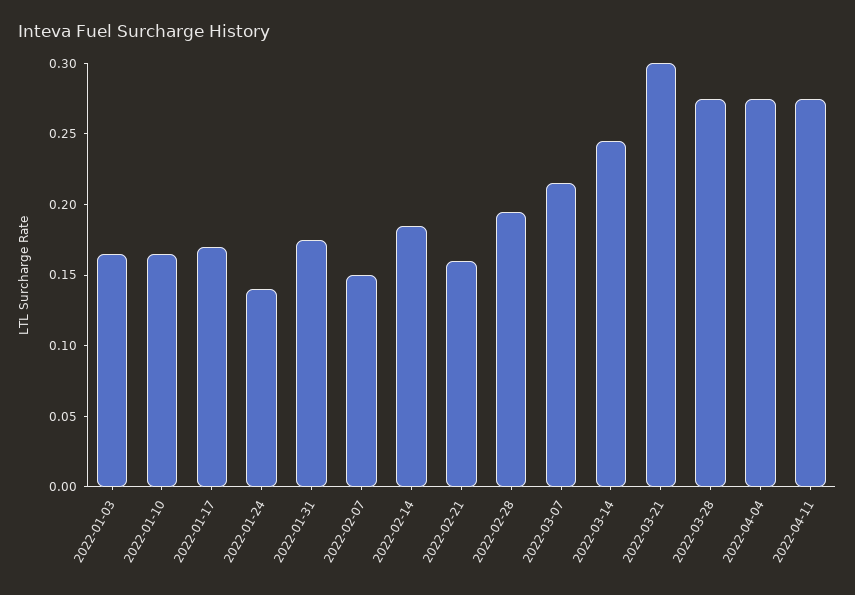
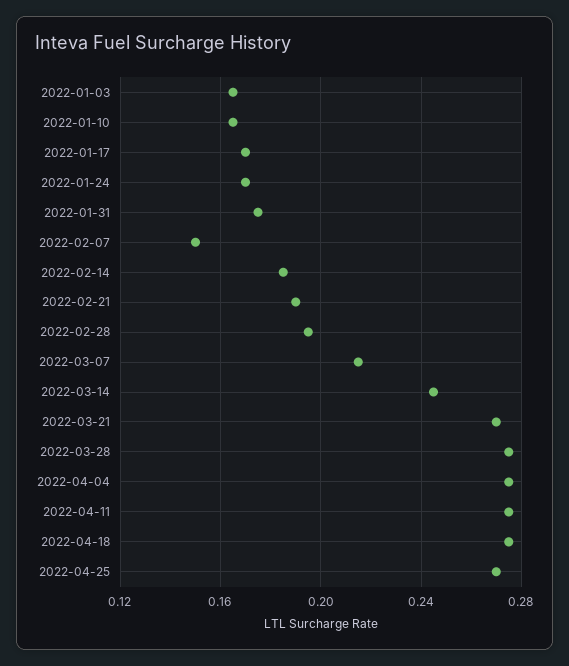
2022-01-24: 0.14 -> 0.17
2022-02-21: 0.16 -> 0.19
2022-03-21: 0.3 -> 0.27
2022-04-18: none -> 0.275
2022-04-25: none -> 0.27

